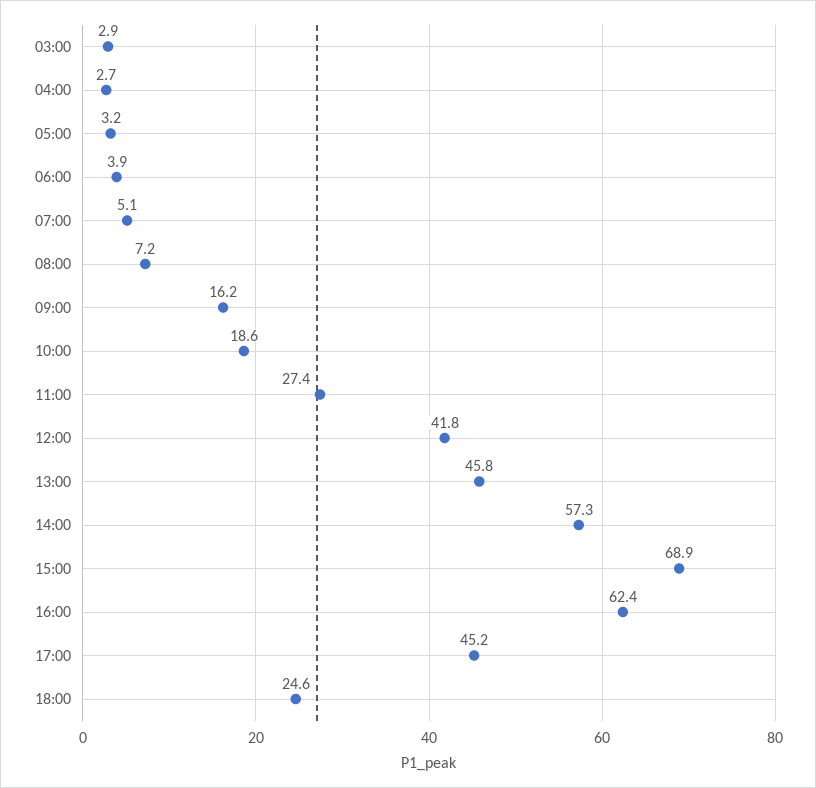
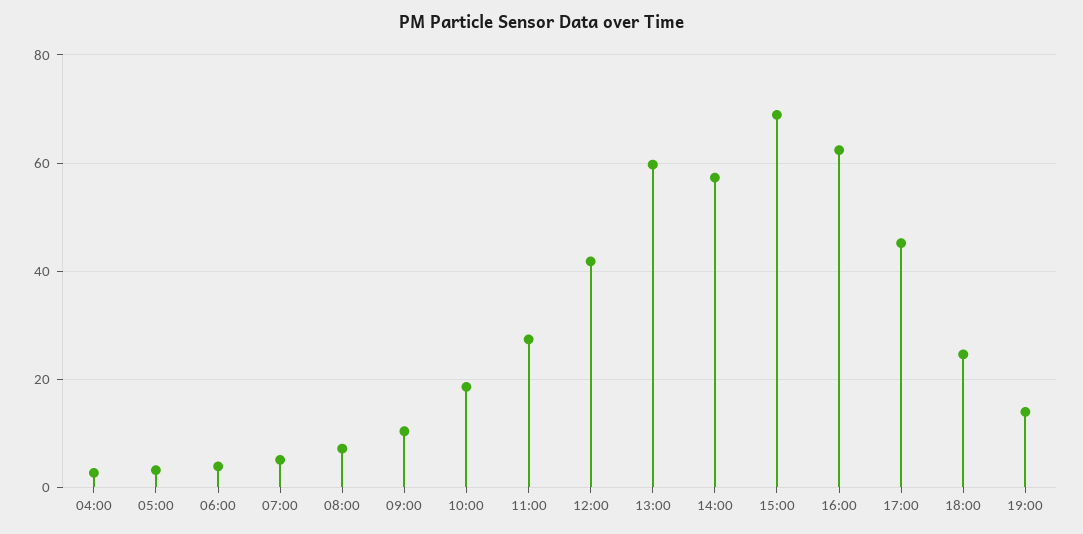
03:00: 2.9 -> none
09:00: 16.2 -> 10
13:00: 45.8 -> 60
19:00: none -> 14

